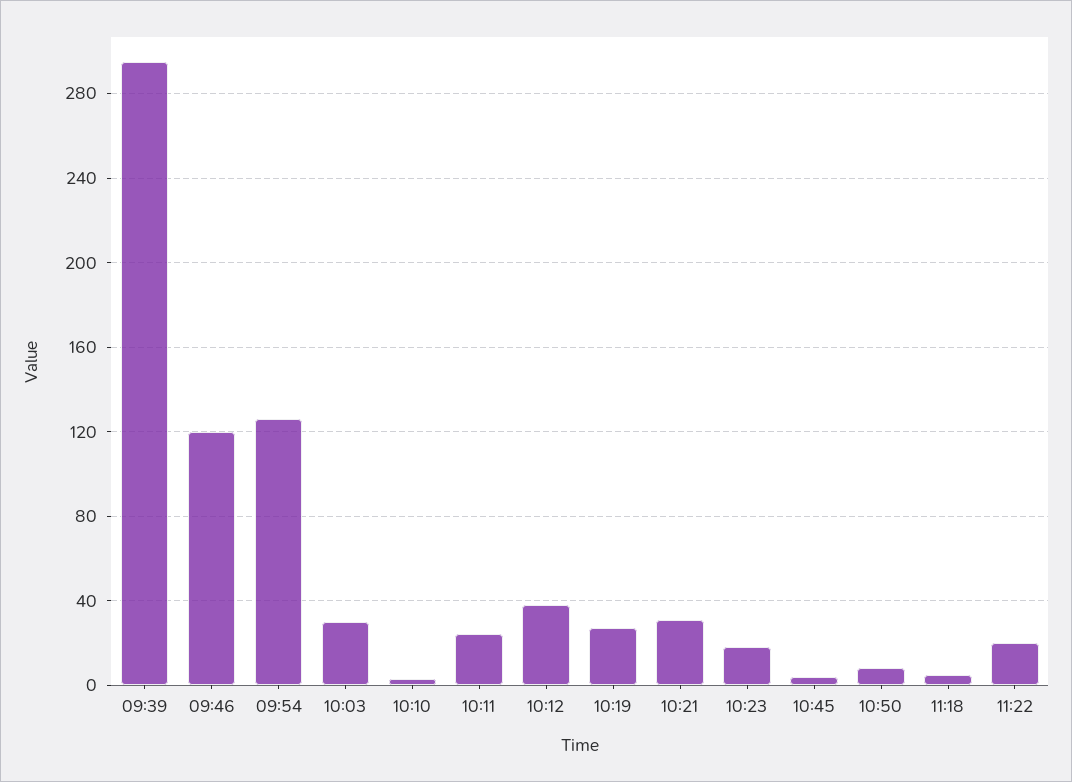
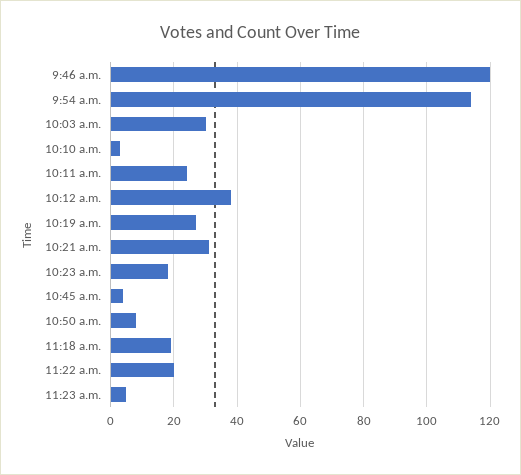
09:39: 295 -> none
09:54: 125 -> 115
11:18: 5 -> 20
11:23 a.m.: none -> 5

